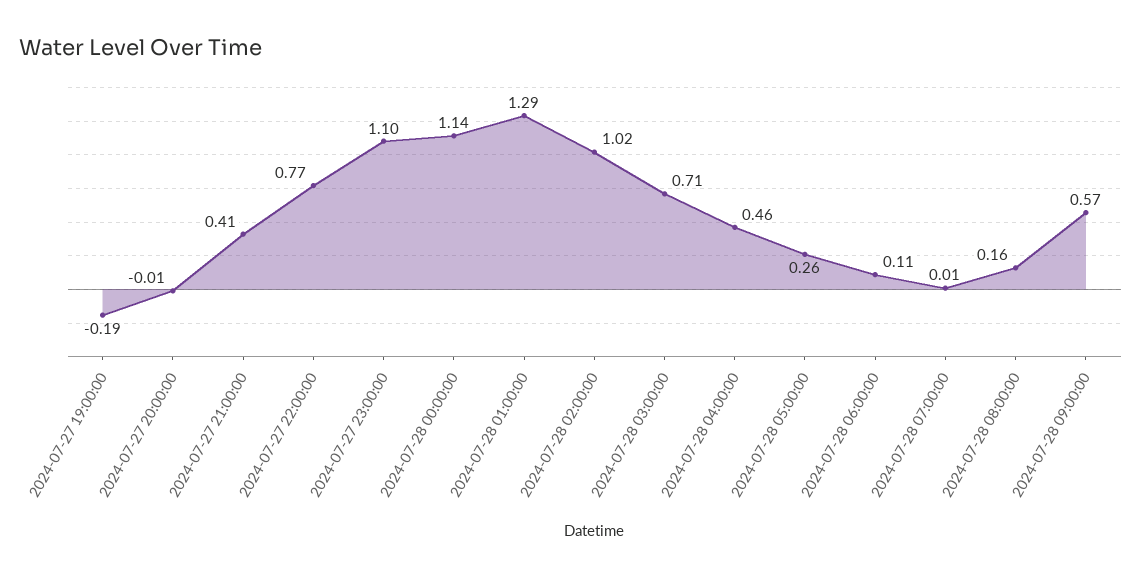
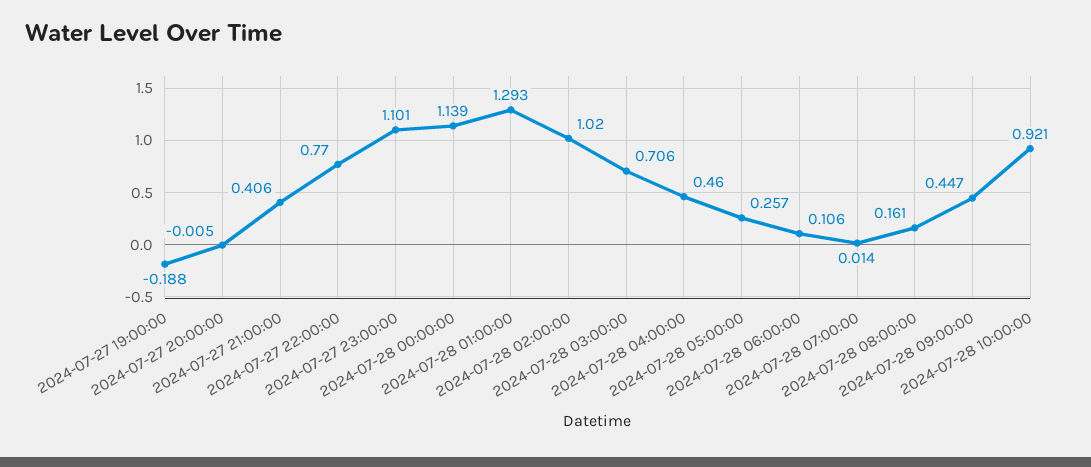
2024-07-28 09:00:00: 0.57 -> 0.447
2024-07-28 10:00:00: none -> 0.921

